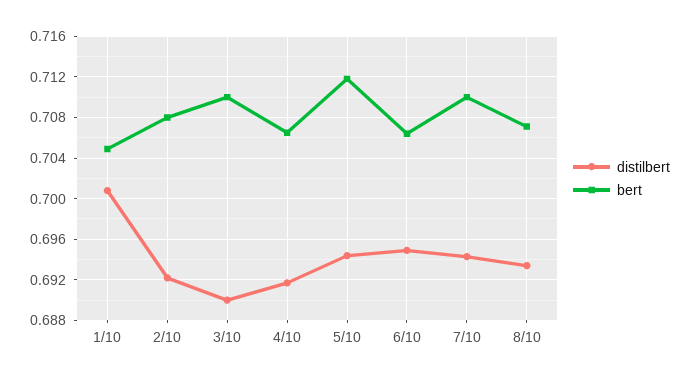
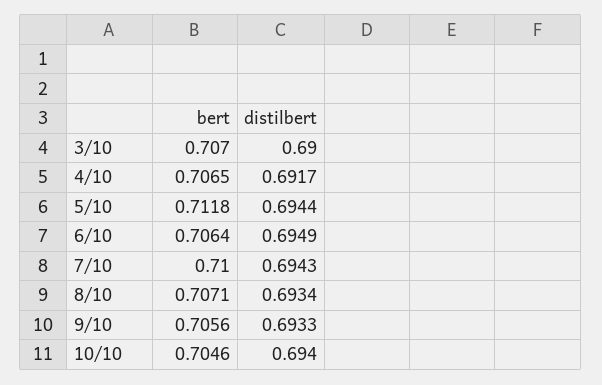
distilbert, 1/10: 0.701 -> none
bert, 1/10: 0.705 -> none
distilbert, 2/10: 0.692 -> none
bert, 2/10: 0.708 -> none
bert, 3/10: 0.71 -> 0.707
bert, 9/10: none -> 0.7056
distilbert, 9/10: none -> 0.6933
bert, 10/10: none -> 0.7046
distilbert, 10/10: none -> 0.694

